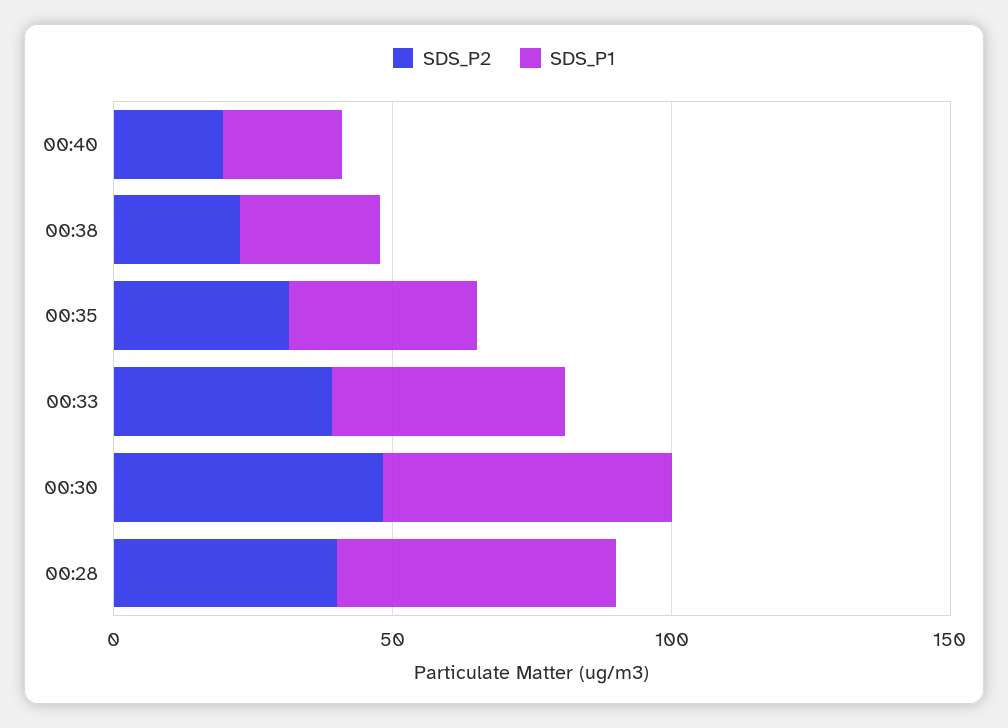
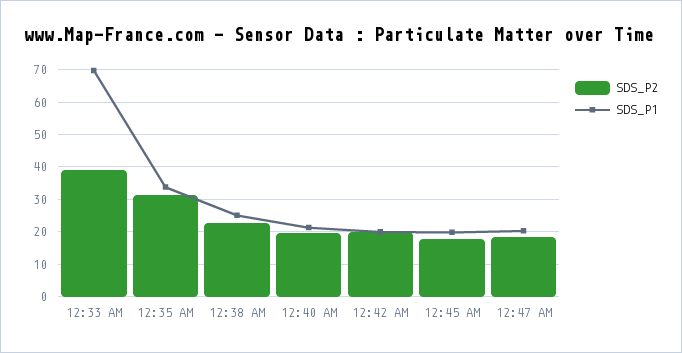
SDS_P1, 00:33: 40 -> 70
SDS_P2, 00:30: 50 -> none
SDS_P1, 00:30: 50 -> none
SDS_P2, 00:28: 40 -> none
SDS_P1, 00:28: 50 -> none
SDS_P2, 12:42 AM: none -> 20
SDS_P1, 12:42 AM: none -> 20
SDS_P2, 12:45 AM: none -> 18
SDS_P1, 12:45 AM: none -> 20
SDS_P2, 12:47 AM: none -> 18
SDS_P1, 12:47 AM: none -> 20

